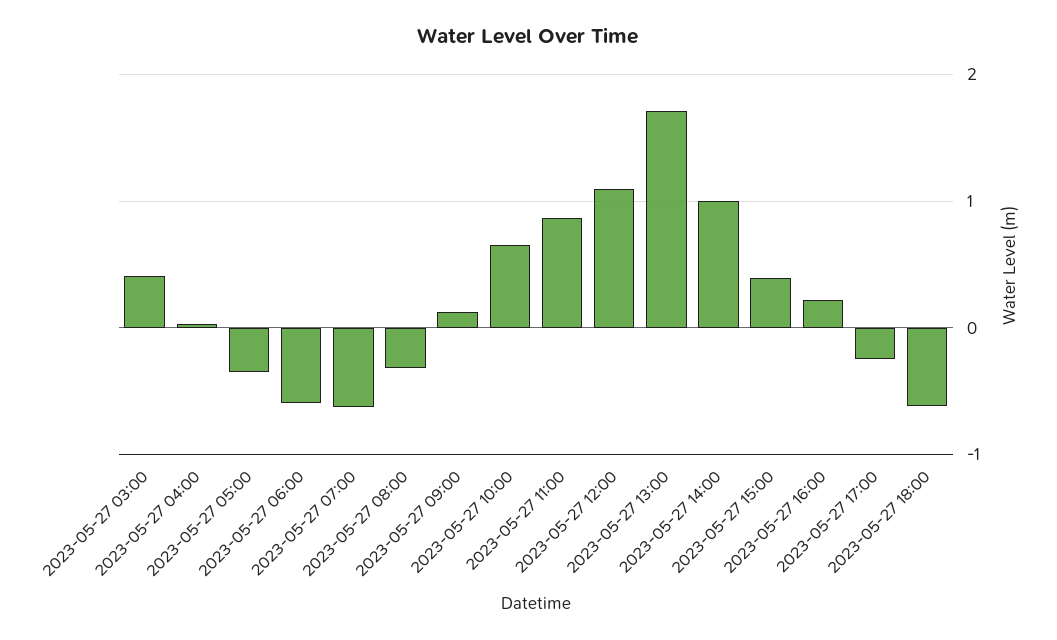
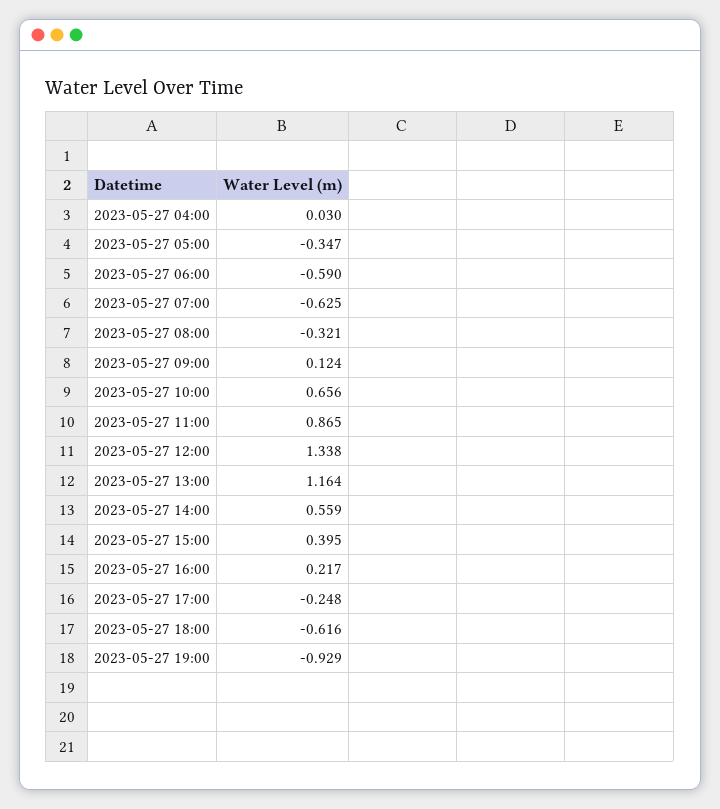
2023-05-27 03:00: 0.4 -> none
2023-05-27 12:00: 1.1 -> 1.338
2023-05-27 13:00: 1.7 -> 1.164
2023-05-27 14:00: 1 -> 0.559
2023-05-27 19:00: none -> -0.929

